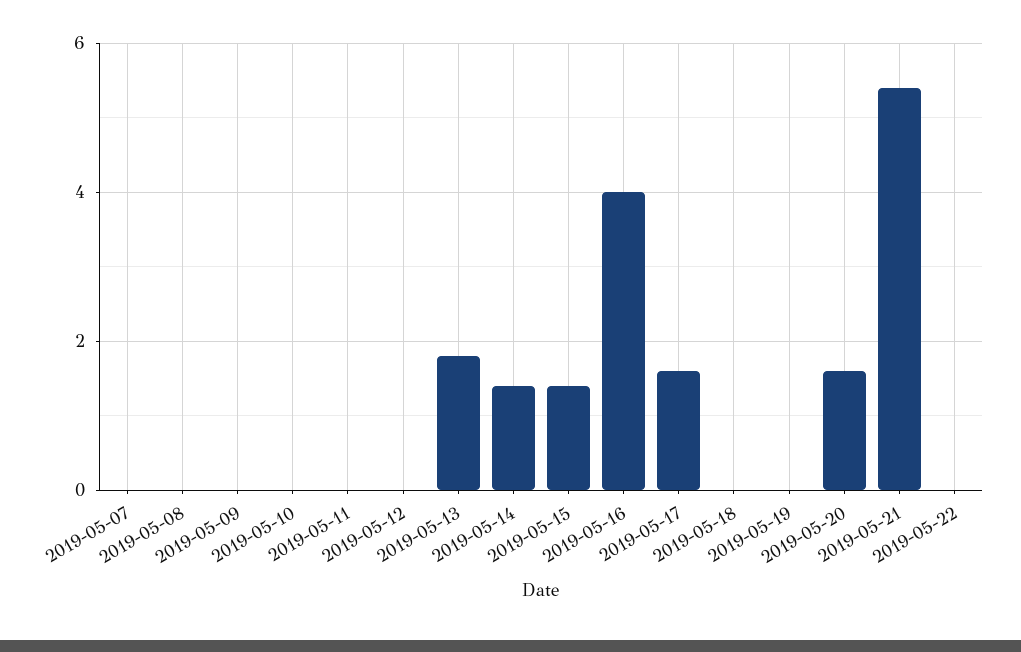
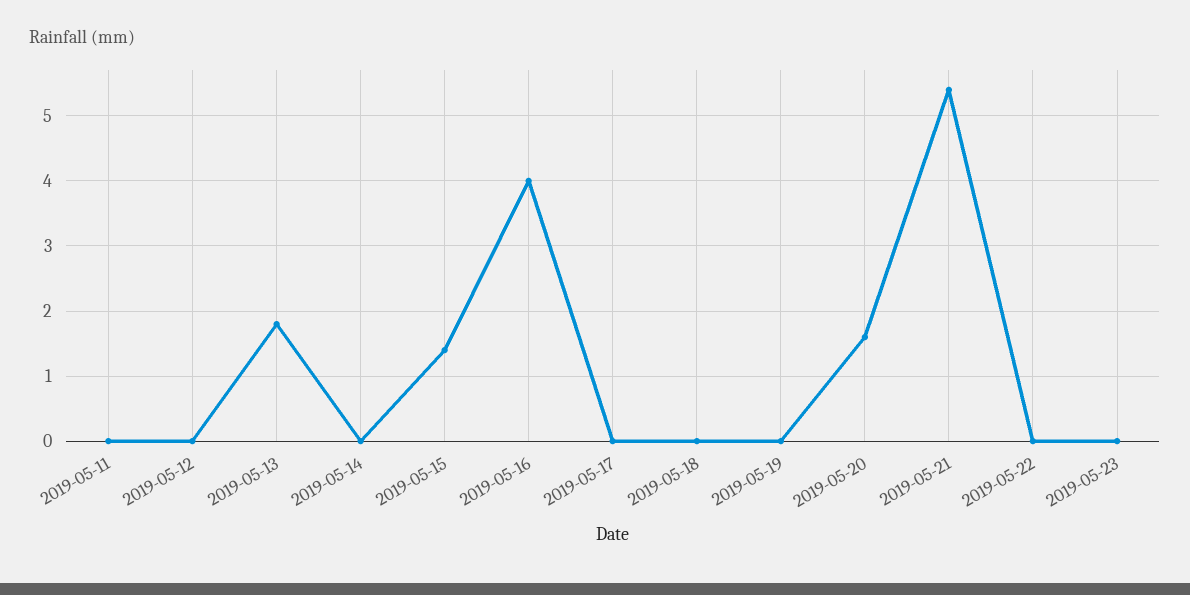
2019-05-07: 0 -> none
2019-05-08: 0 -> none
2019-05-09: 0 -> none
2019-05-10: 0 -> none
2019-05-14: 1.5 -> 0
2019-05-17: 1.5 -> 0
2019-05-23: none -> 0

